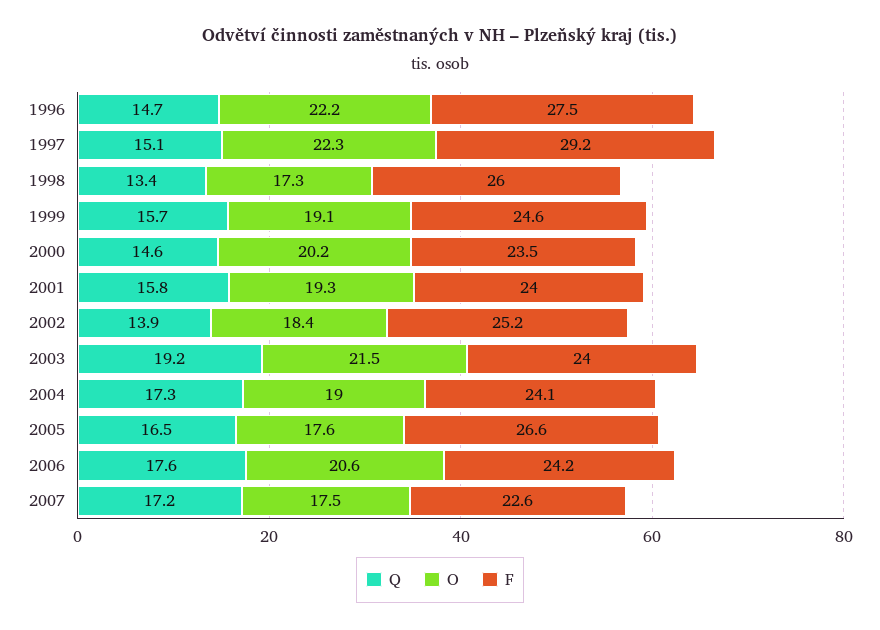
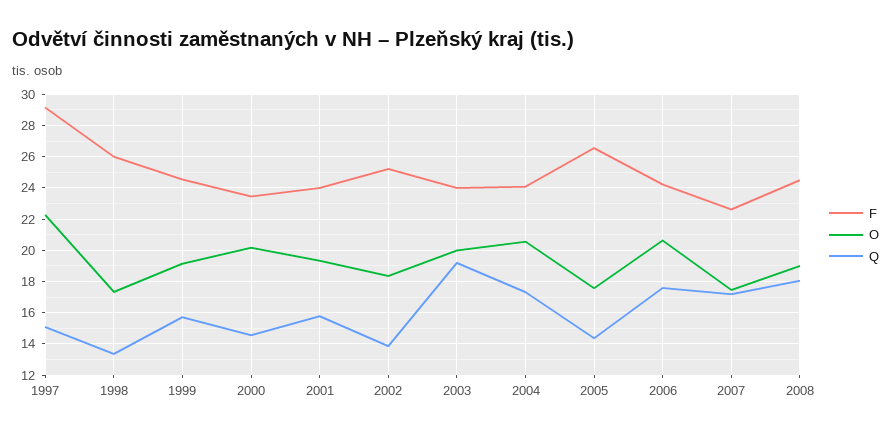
Q, 1996: 14.7 -> none
O, 1996: 22.2 -> none
F, 1996: 27.5 -> none
O, 2003: 21.5 -> 20
O, 2004: 19 -> 20.5
Q, 2005: 16.5 -> 14.5
F, 2008: none -> 24.5
O, 2008: none -> 19
Q, 2008: none -> 18

